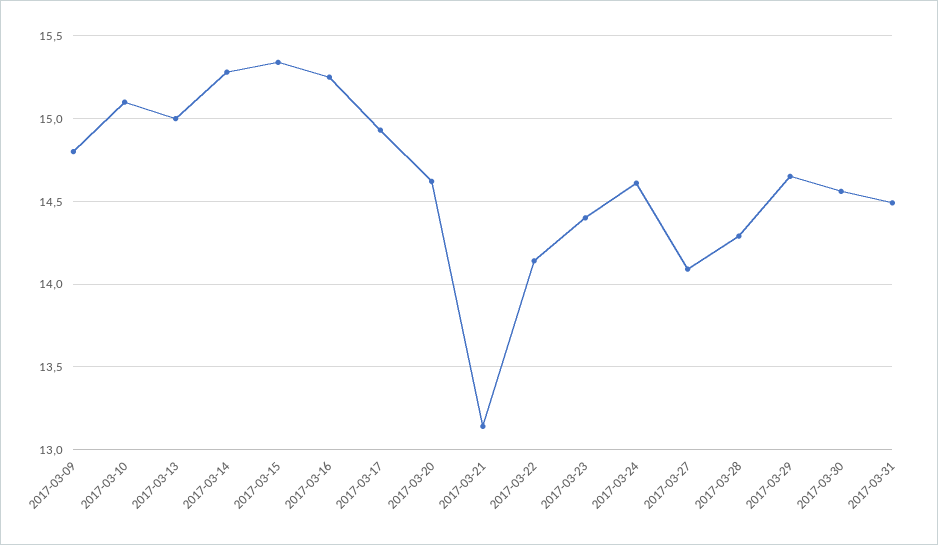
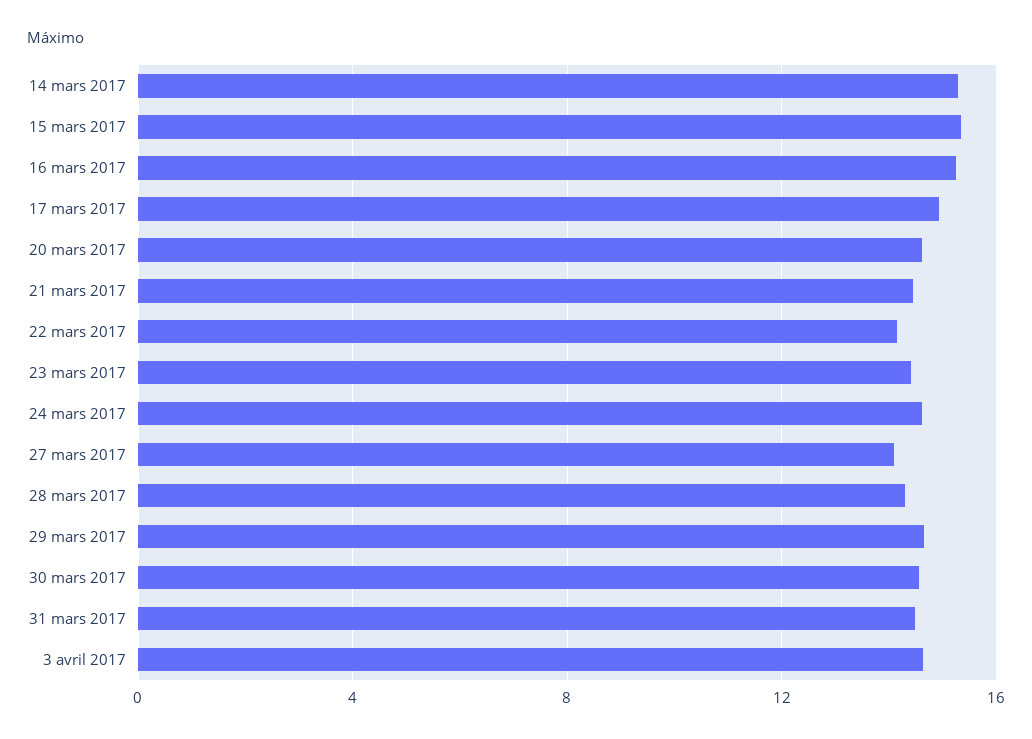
2017-03-09: 14.8 -> none
2017-03-10: 15.1 -> none
2017-03-13: 15 -> none
2017-03-21: 13.15 -> 14.5
3 avril 2017: none -> 14.5

